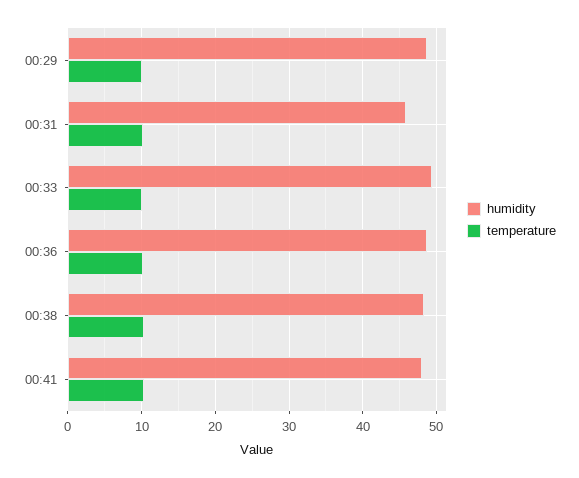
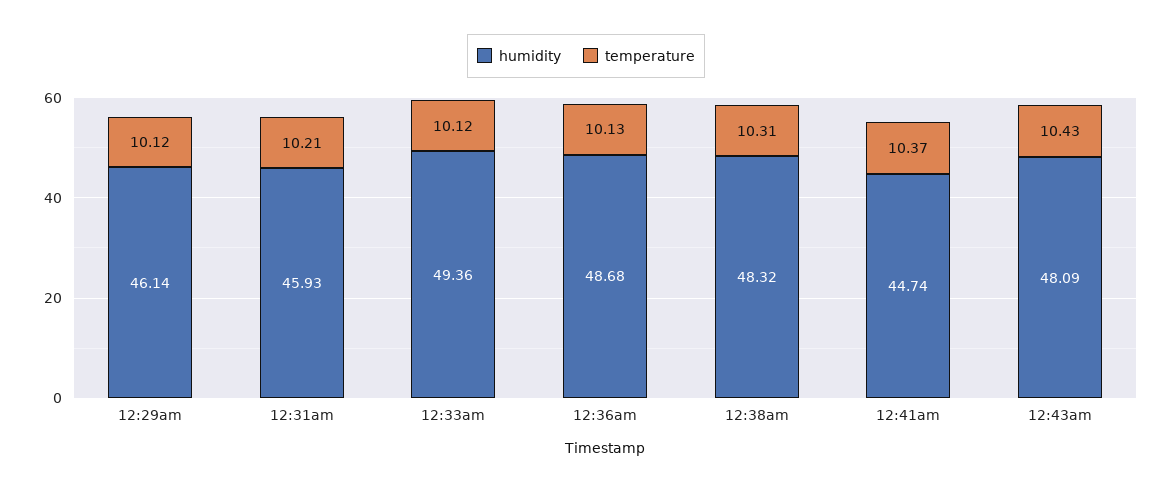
humidity, 00:29: 49 -> 46.14
humidity, 00:41: 48 -> 44.74
humidity, 12:43am: none -> 48.09
temperature, 12:43am: none -> 10.43

